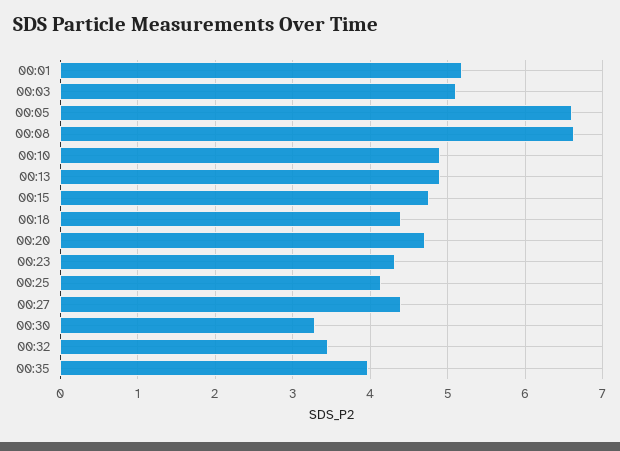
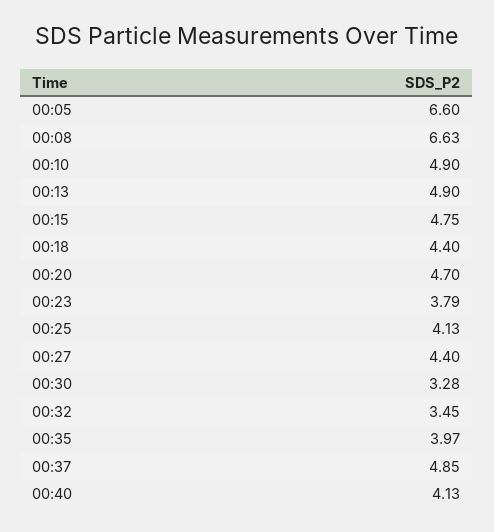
00:01: 5.2 -> none
00:03: 5.1 -> none
00:23: 4.3 -> 3.79
00:37: none -> 4.85
00:40: none -> 4.13

